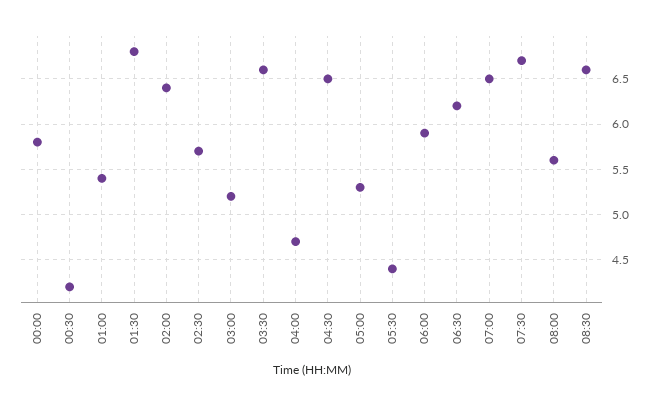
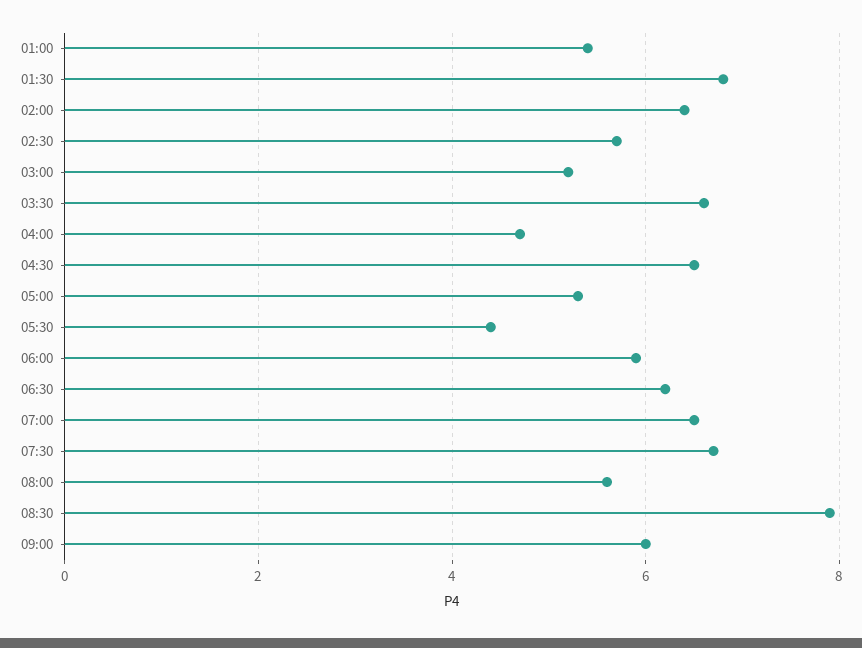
00:00: 5.8 -> none
00:30: 4.2 -> none
08:30: 6.6 -> 8
09:00: none -> 6

